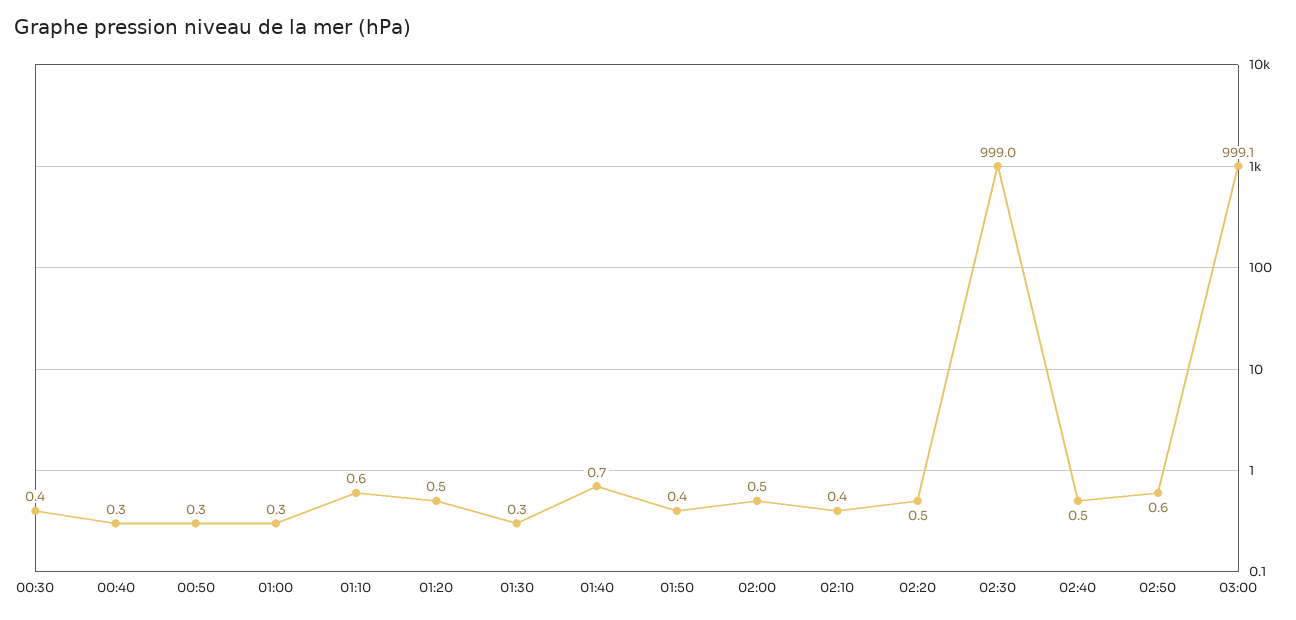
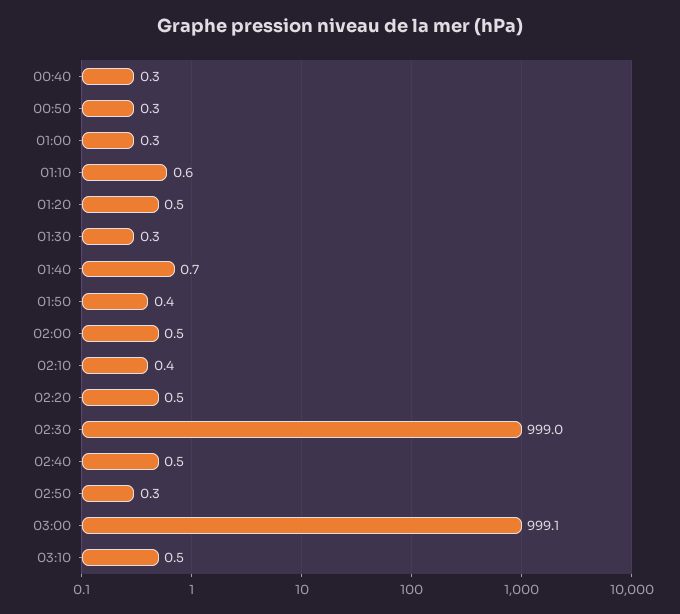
00:30: 0.4 -> none
02:50: 0.6 -> 0.3
03:10: none -> 0.5

